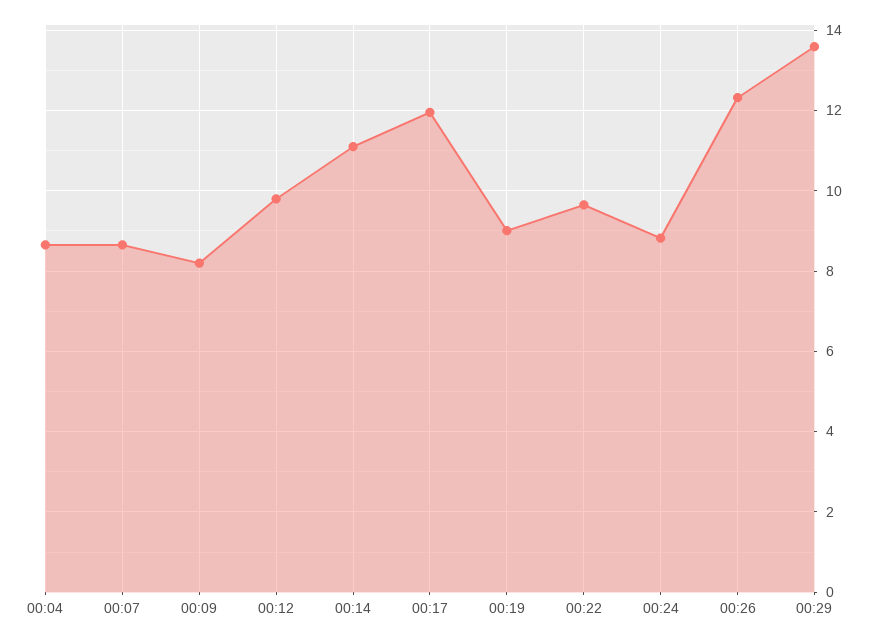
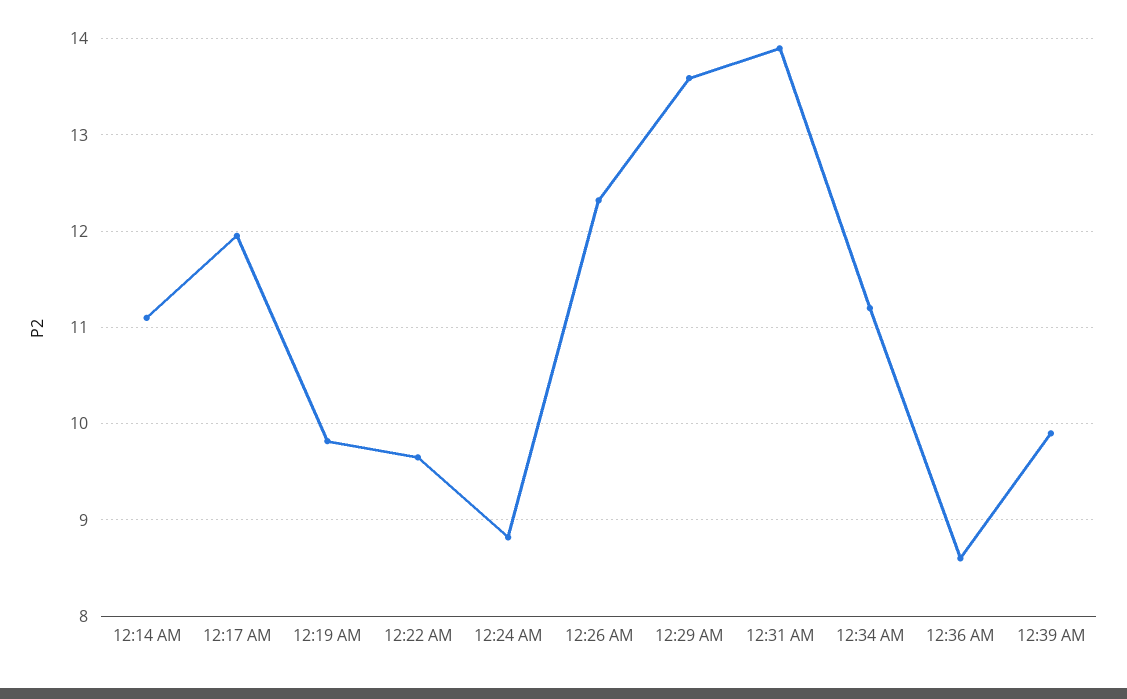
00:04: 8.6 -> none
00:07: 8.6 -> none
00:09: 8.2 -> none
00:12: 9.8 -> none
00:19: 9 -> 9.8
12:31 AM: none -> 13.9
12:34 AM: none -> 11.2
12:36 AM: none -> 8.6
12:39 AM: none -> 9.9

